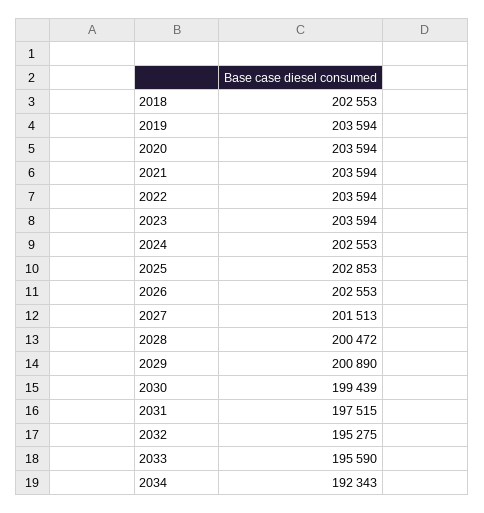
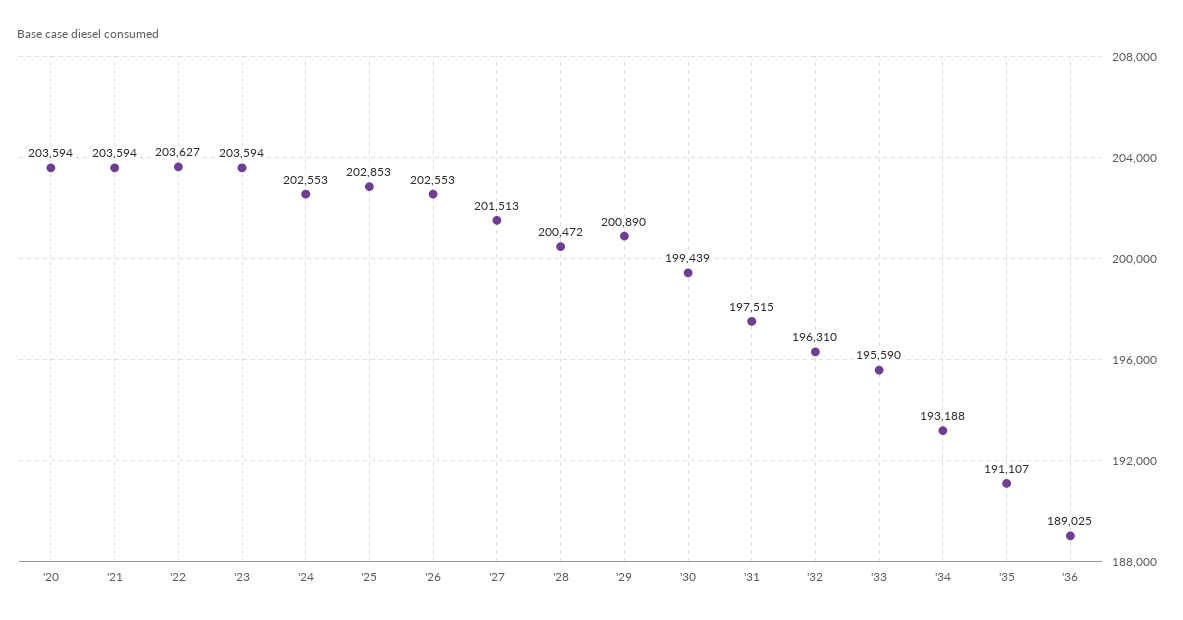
2018: 202553 -> none
2019: 203594 -> none
2022: 203594 -> 203627
2032: 195275 -> 196310
2034: 192343 -> 193188
'35: none -> 191107
'36: none -> 189025

